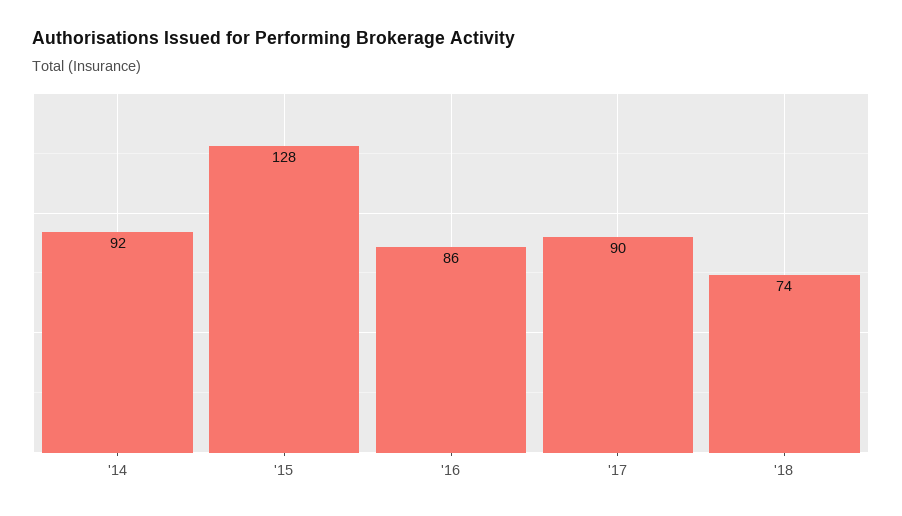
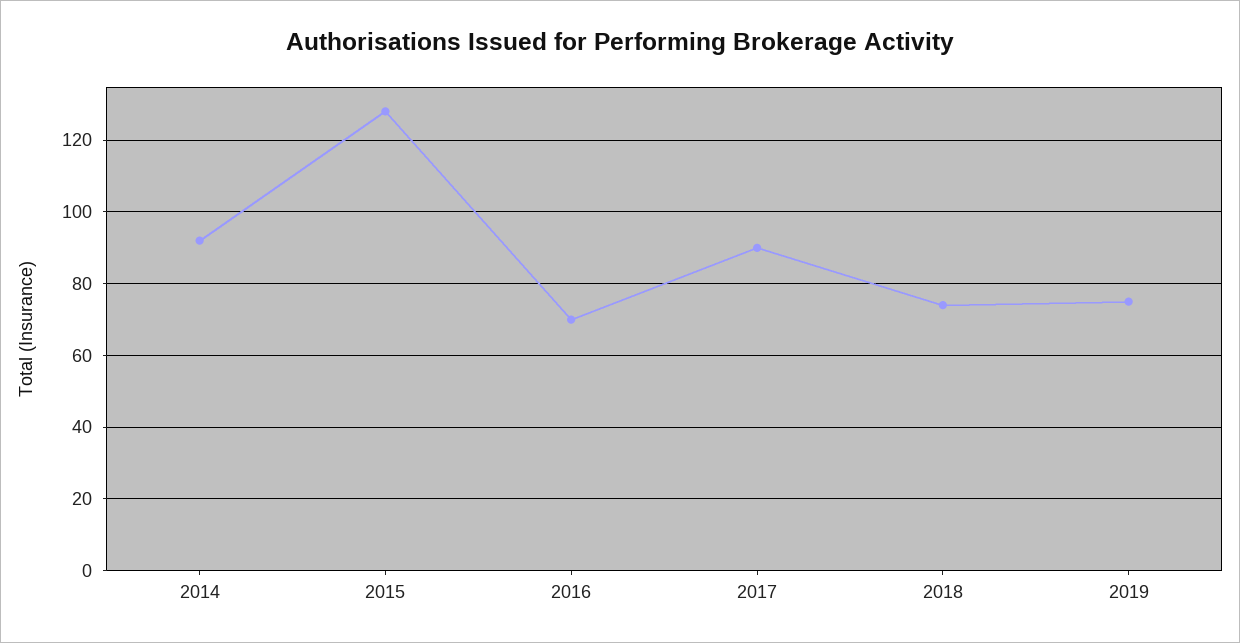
'16: 86 -> 70
2019: none -> 75

